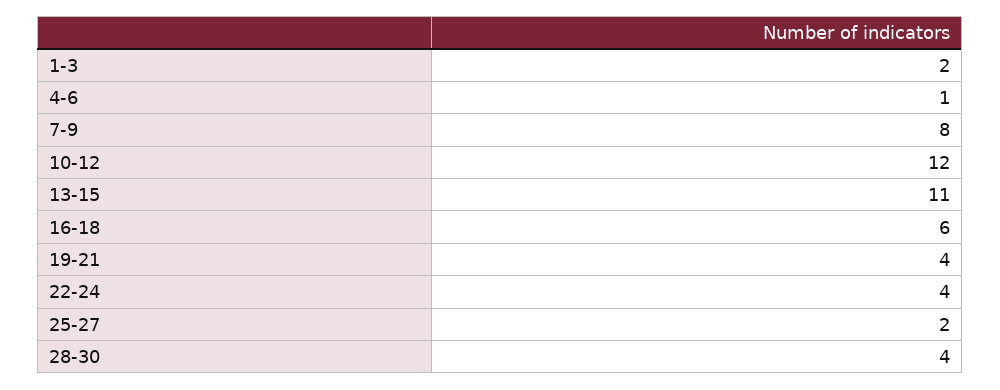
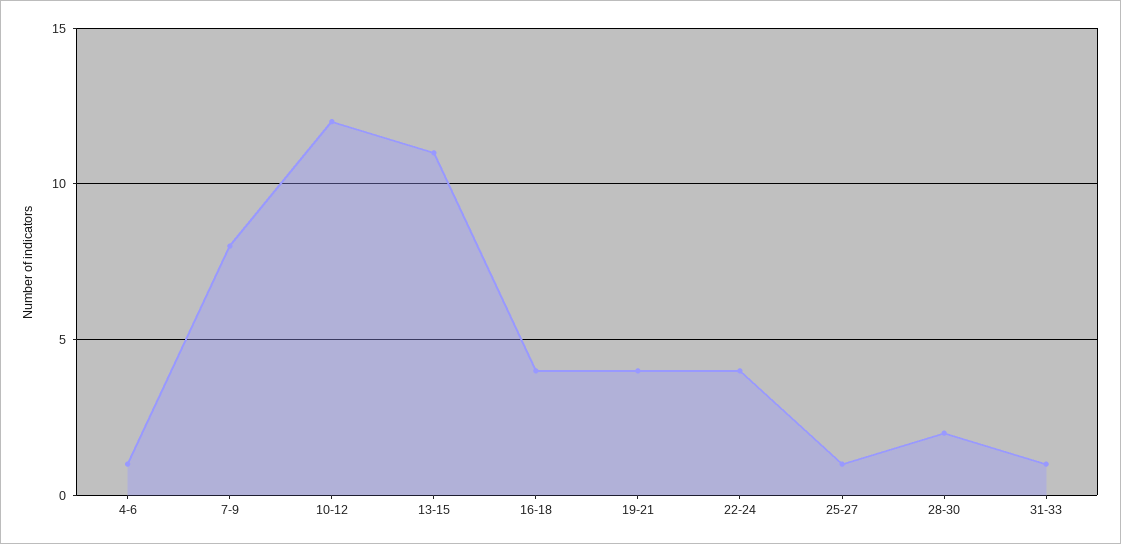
1-3: 2 -> none
16-18: 6 -> 4
25-27: 2 -> 1
28-30: 4 -> 2
31-33: none -> 1

